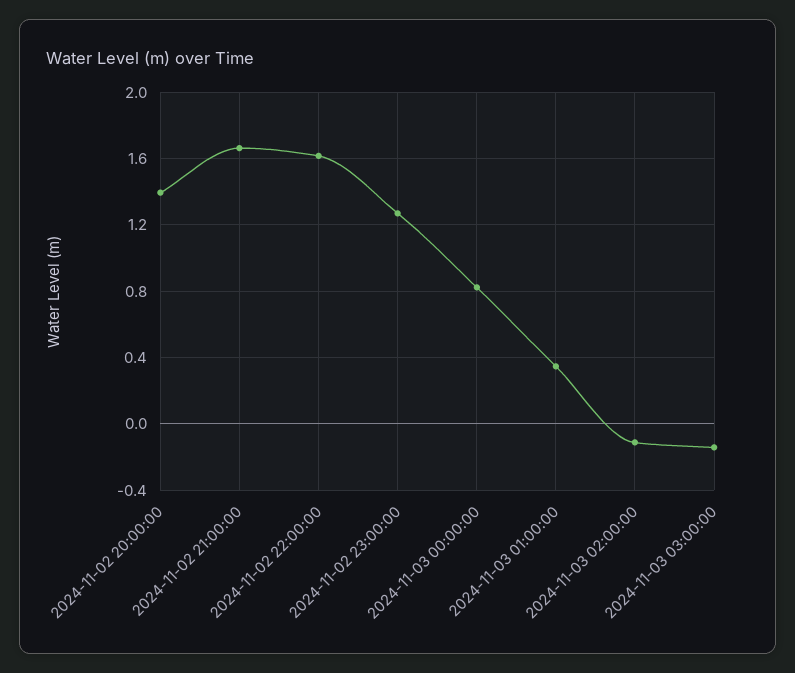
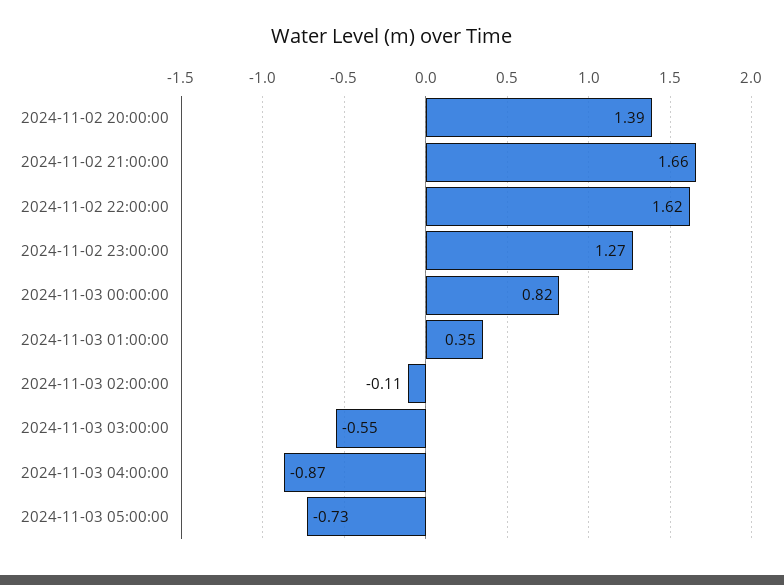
2024-11-03 03:00:00: -0.15 -> -0.55
2024-11-03 04:00:00: none -> -0.87
2024-11-03 05:00:00: none -> -0.73

